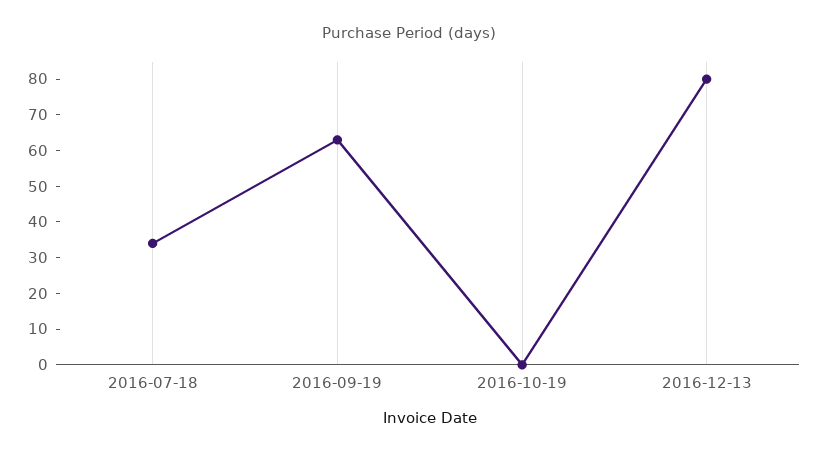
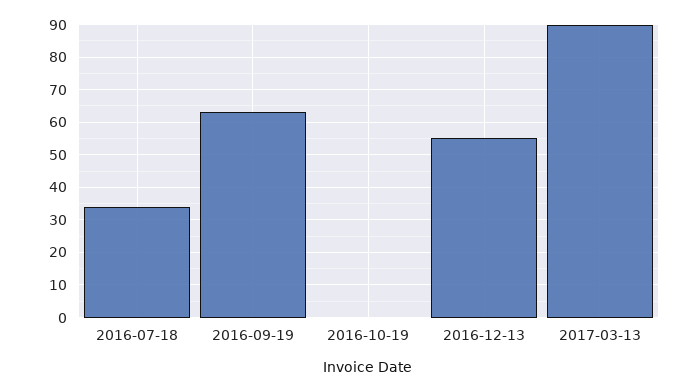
2016-12-13: 80 -> 55
2017-03-13: none -> 90

